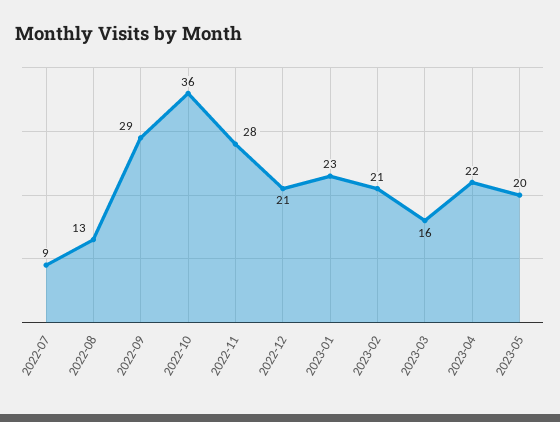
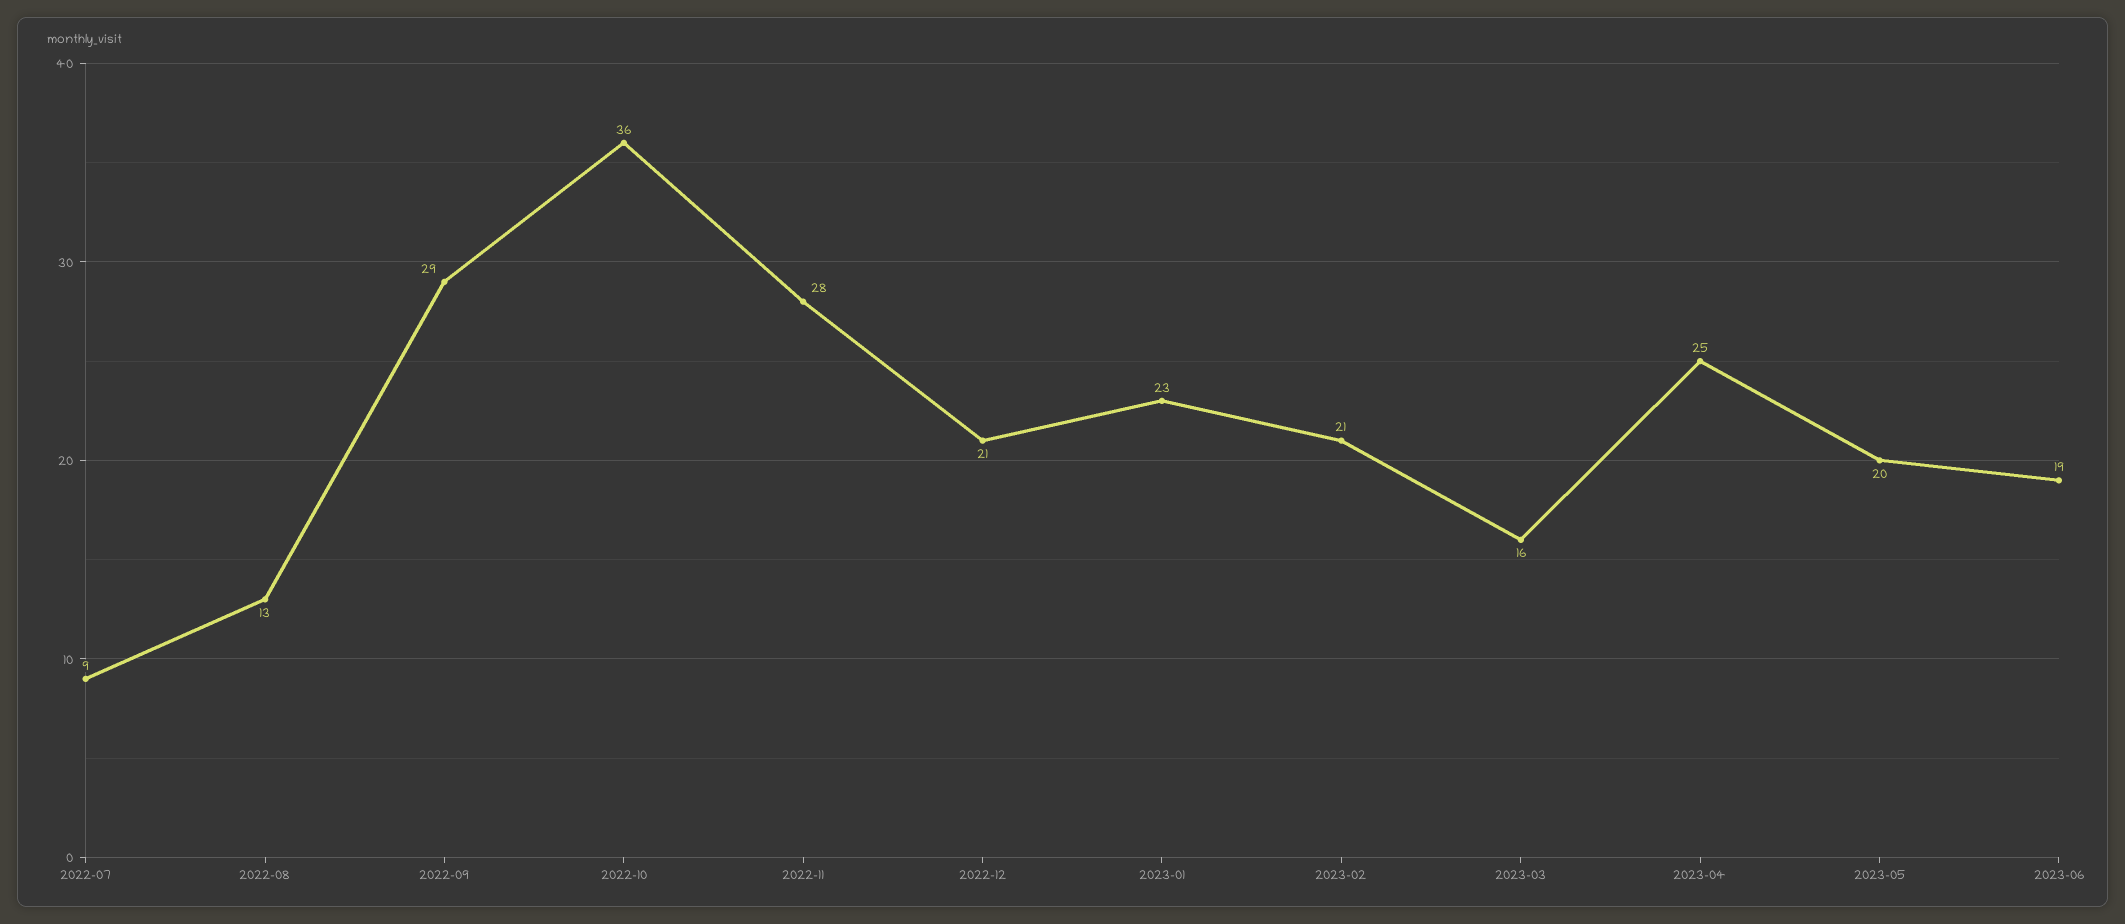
2023-04: 22 -> 25
2023-06: none -> 19

